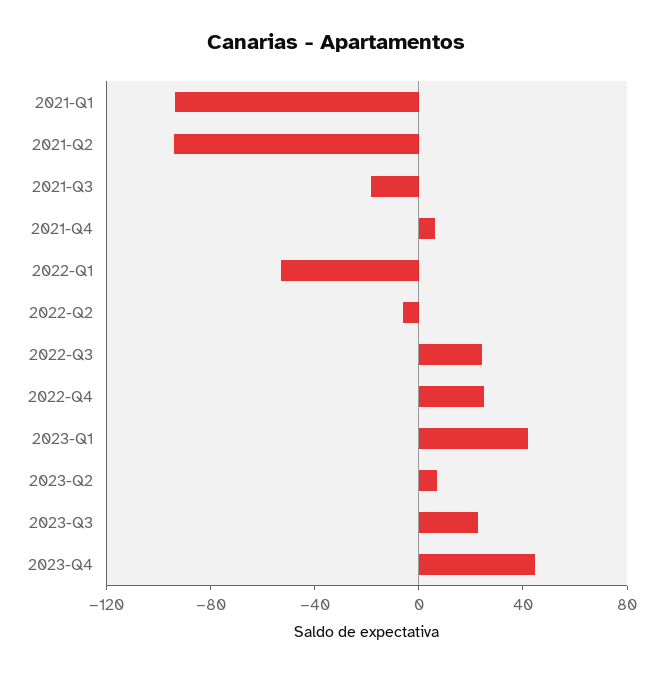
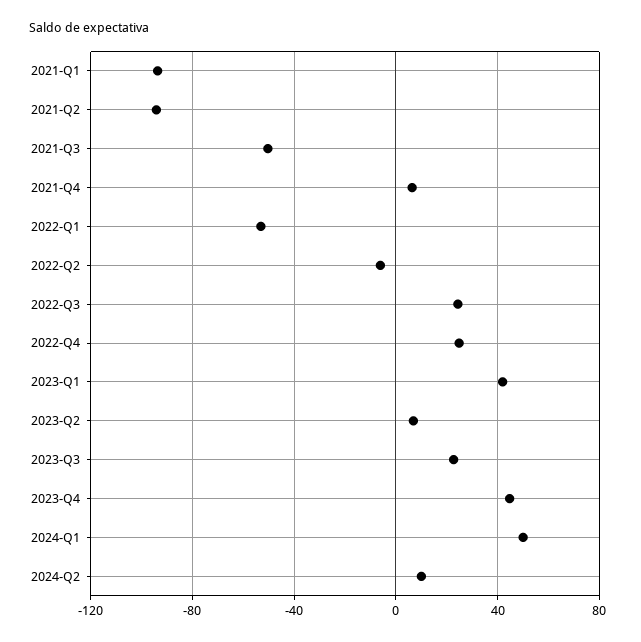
2021-Q3: -20 -> -50
2024-Q1: none -> 50
2024-Q2: none -> 10

